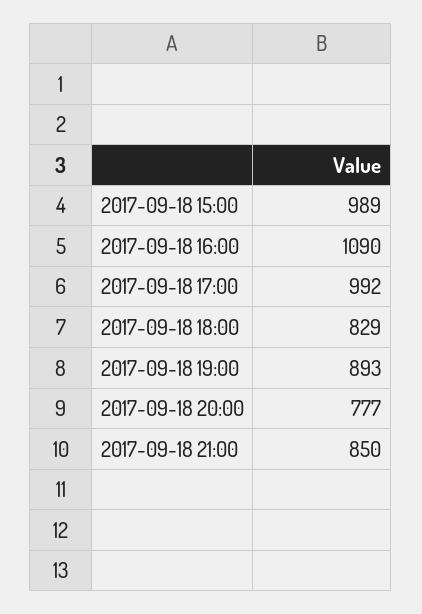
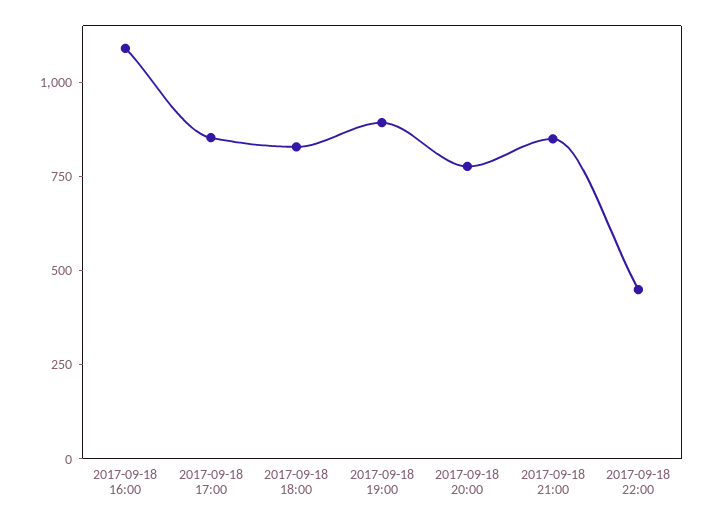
2017-09-18 15:00: 989 -> none
2017-09-18 17:00: 992 -> 850
2017-09-18 22:00: none -> 450

